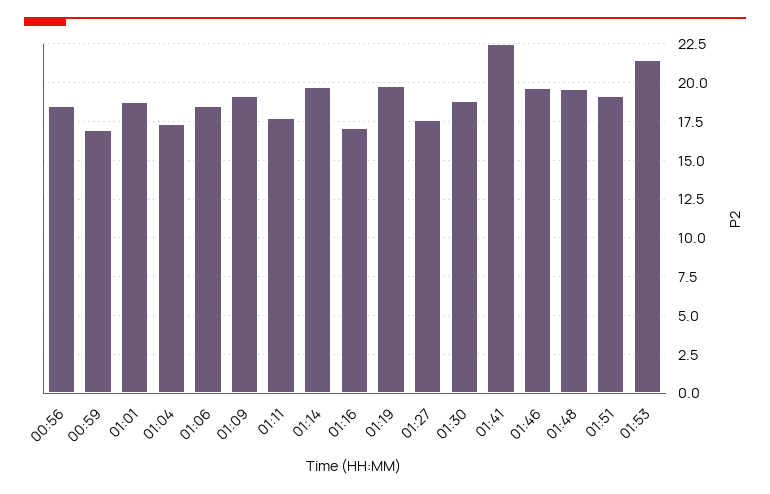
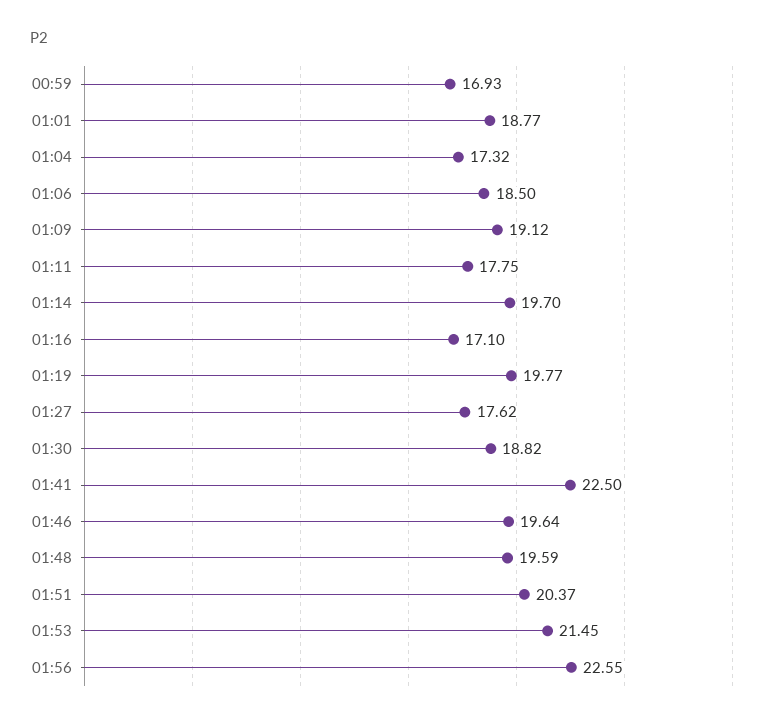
00:56: 18.5 -> none
01:51: 19 -> 20.37
01:56: none -> 22.55

